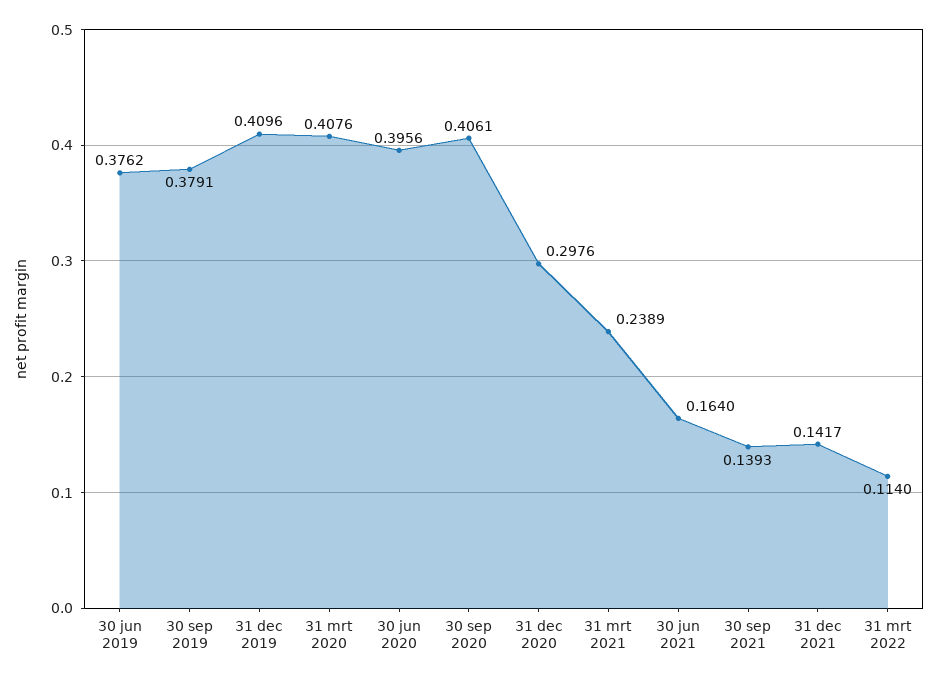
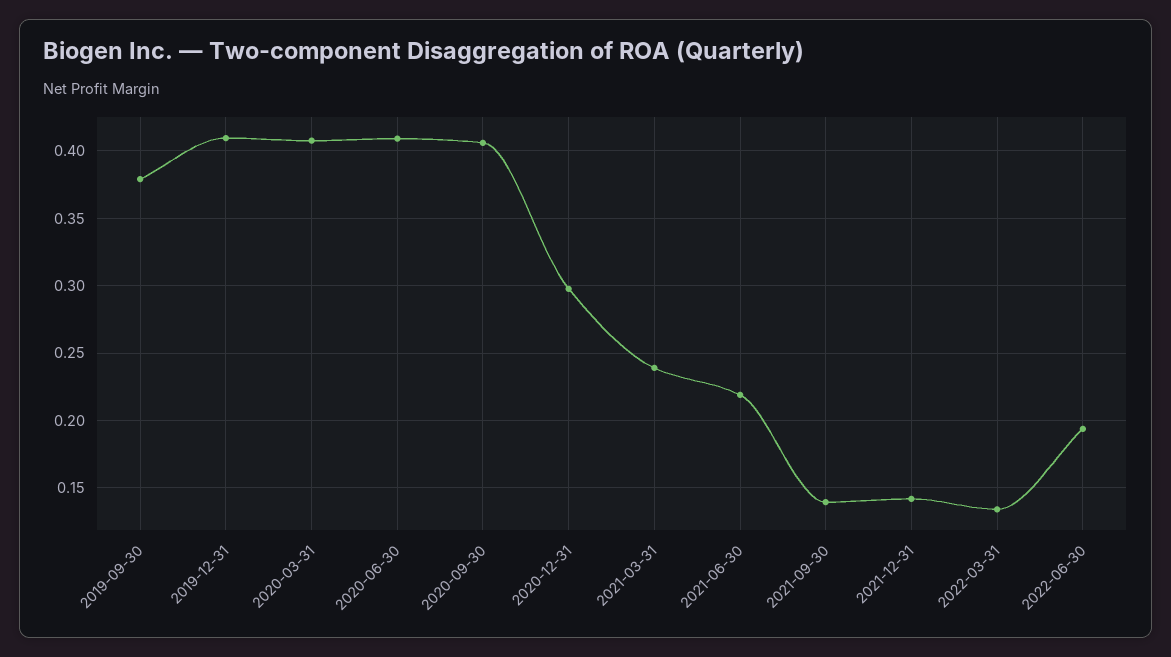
30 jun 2019: 0.3762 -> none
30 jun 2020: 0.3956 -> 0.41
30 jun 2021: 0.164 -> 0.22
31 mrt 2022: 0.114 -> 0.135
2022-06-30: none -> 0.195

